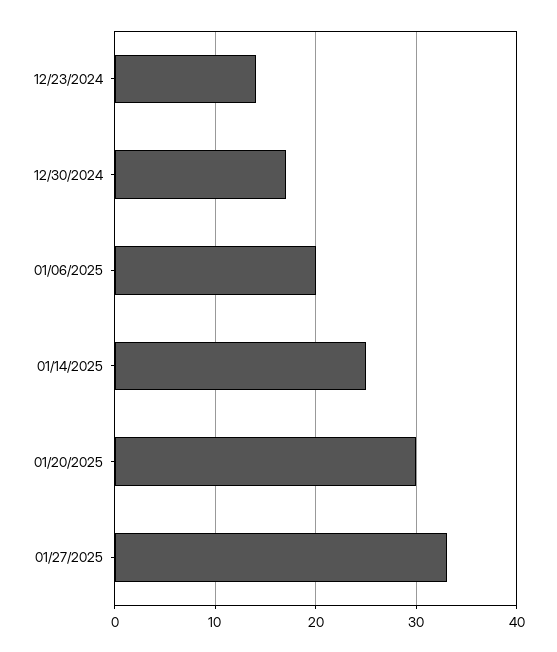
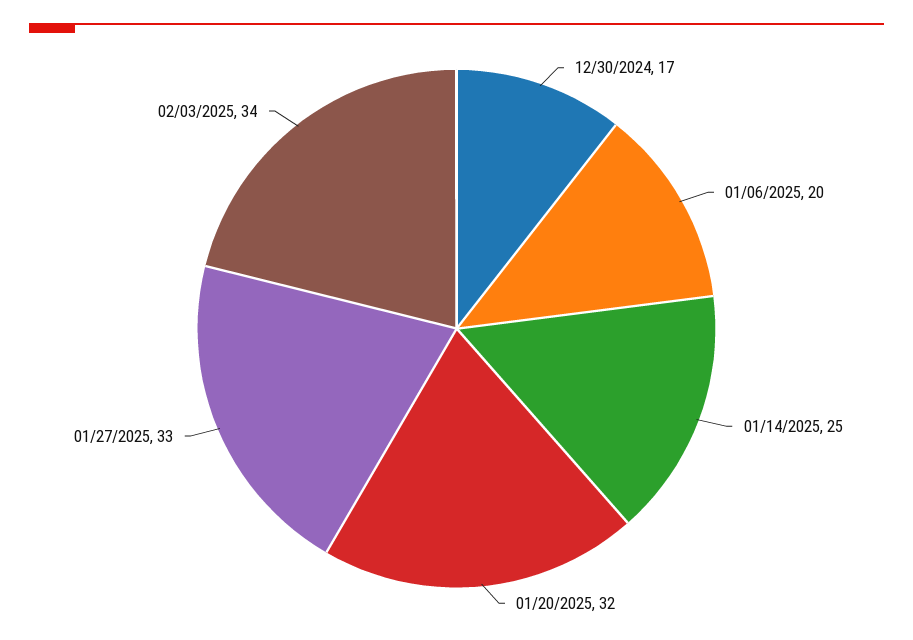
12/23/2024: 14 -> none
01/20/2025: 30 -> 32
02/03/2025: none -> 34

